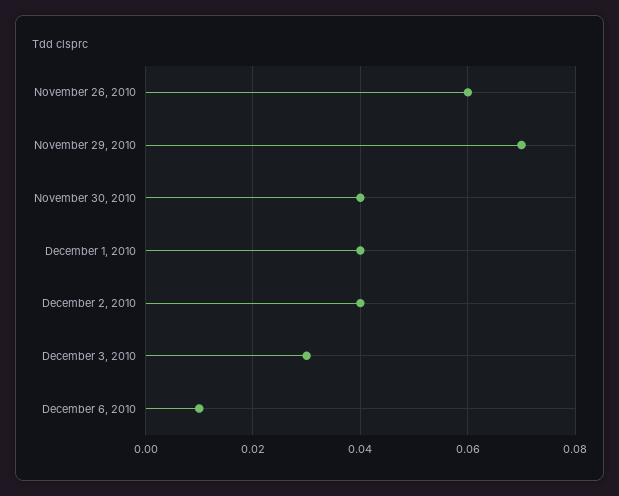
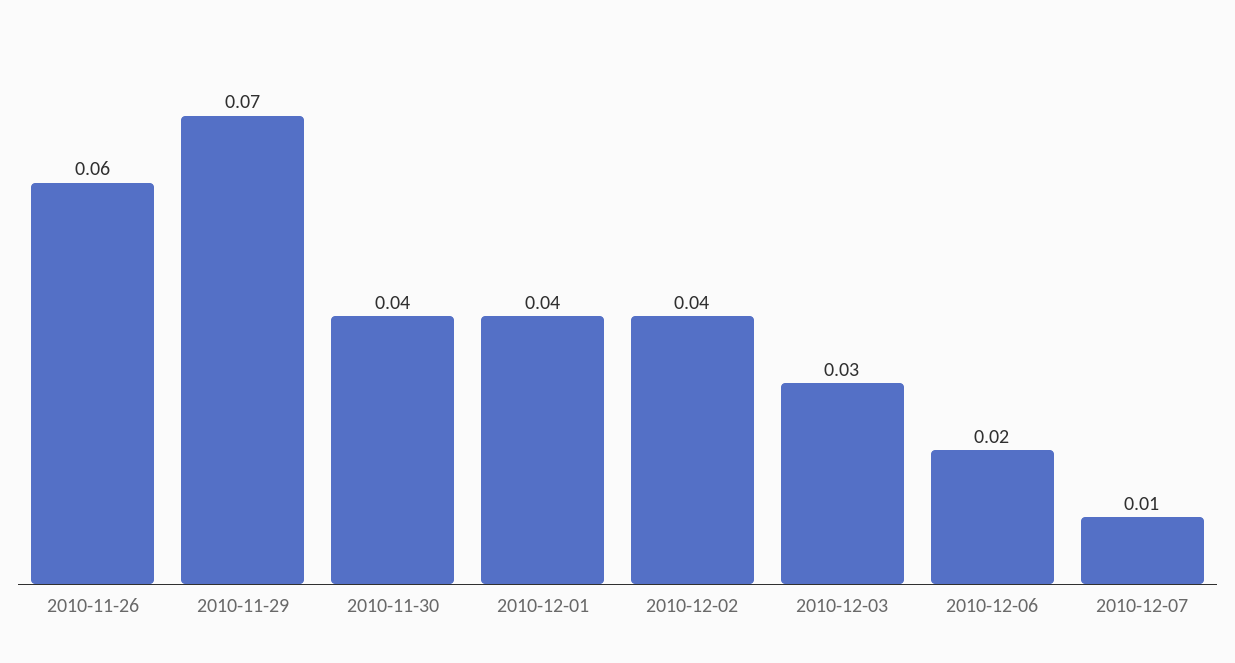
December 6, 2010: 0.01 -> 0.02
2010-12-07: none -> 0.01

